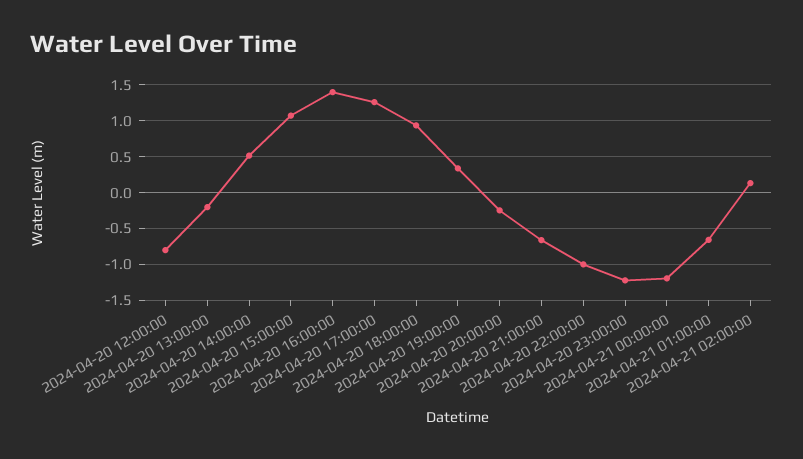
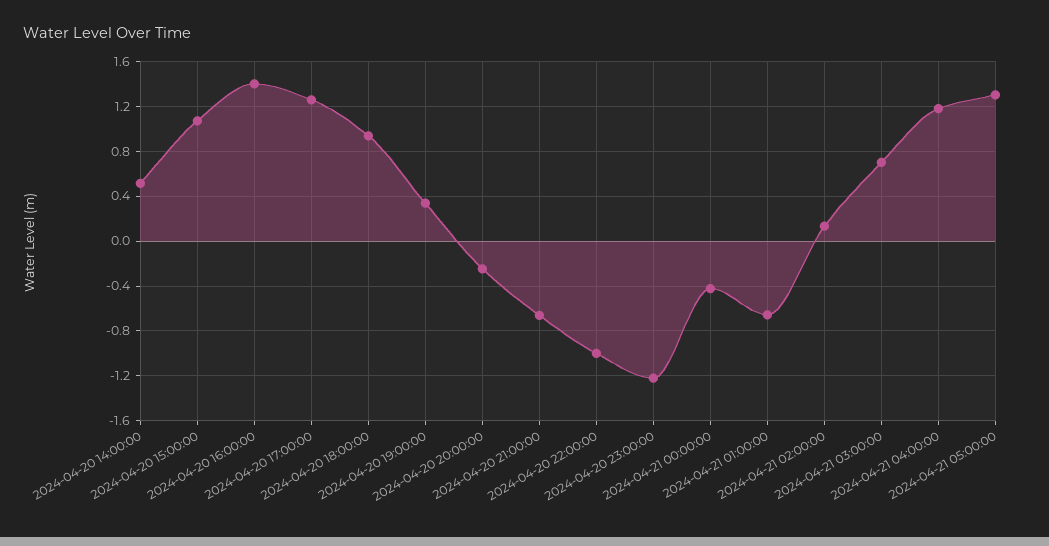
2024-04-20 12:00:00: -0.8 -> none
2024-04-20 13:00:00: -0.2 -> none
2024-04-21 00:00:00: -1.2 -> -0.4
2024-04-21 03:00:00: none -> 0.7
2024-04-21 04:00:00: none -> 1.2
2024-04-21 05:00:00: none -> 1.3

